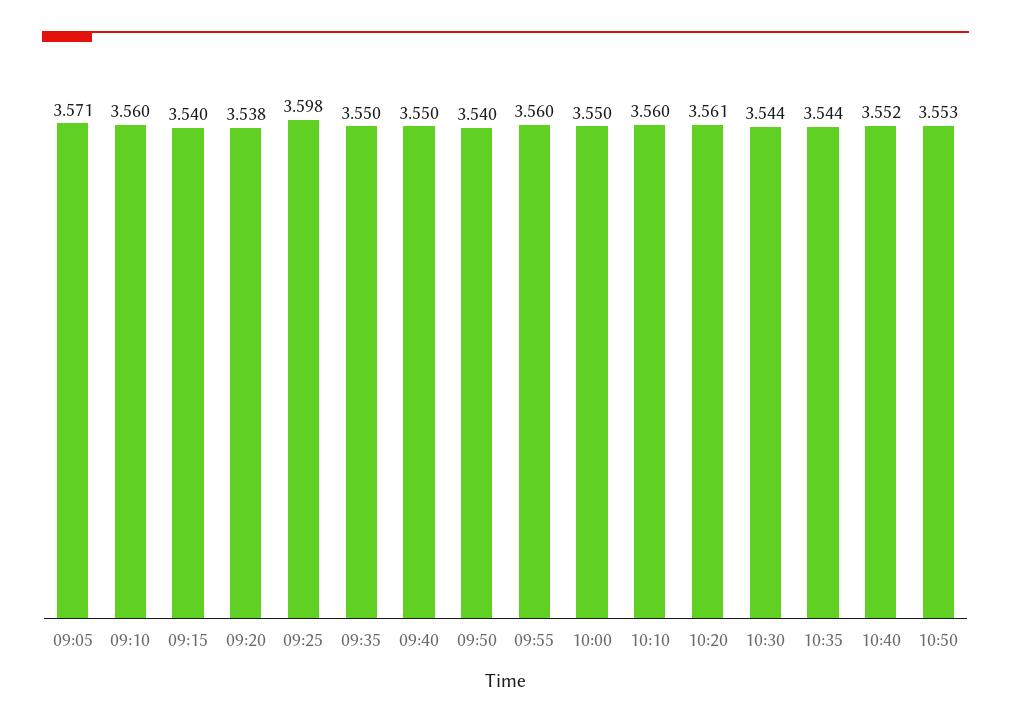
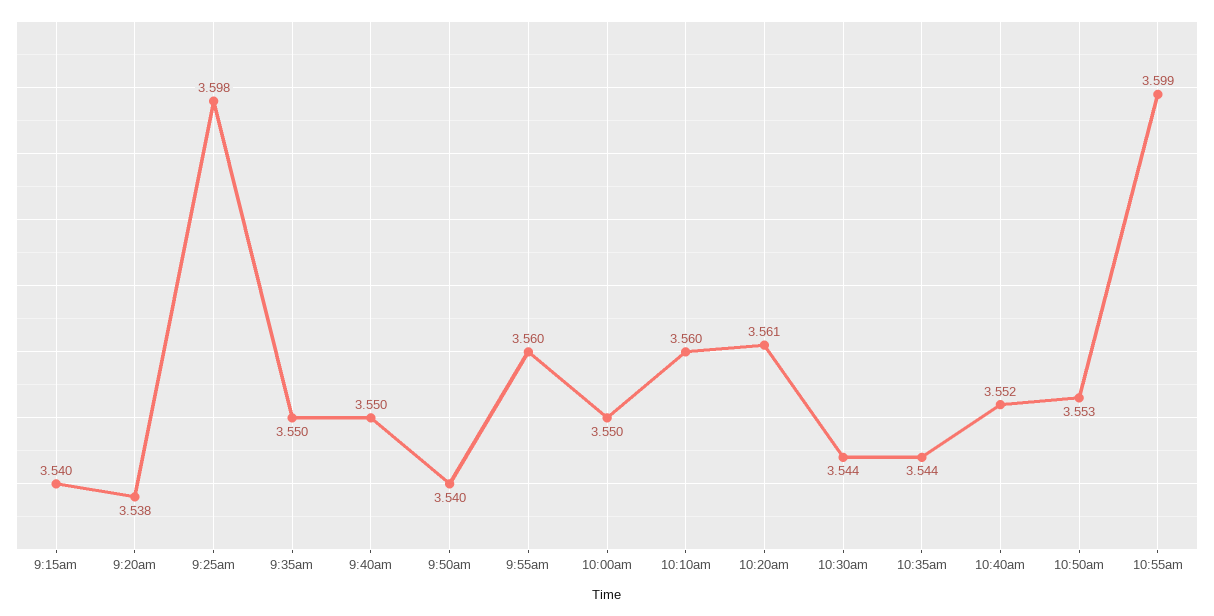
09:05: 3.571 -> none
09:10: 3.56 -> none
10:55am: none -> 3.599

